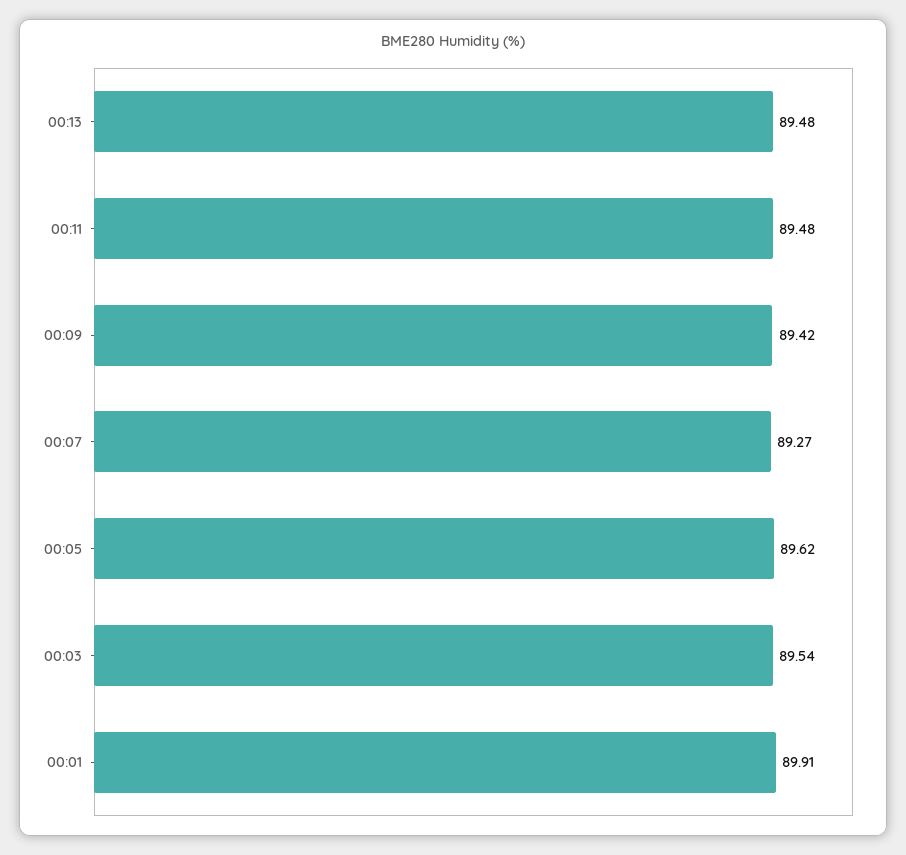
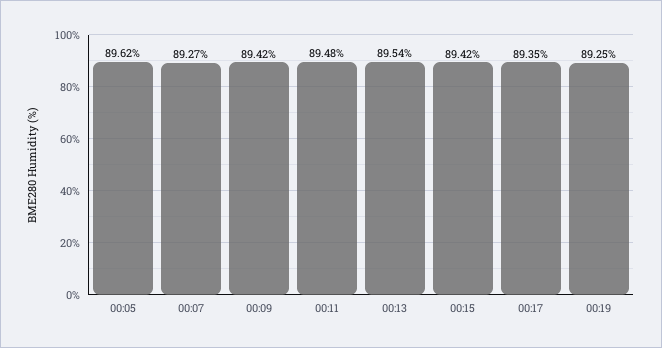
00:13: 89.48 -> 89.54
00:03: 89.54 -> none
00:01: 89.91 -> none
00:15: none -> 89.42
00:17: none -> 89.35
00:19: none -> 89.25

